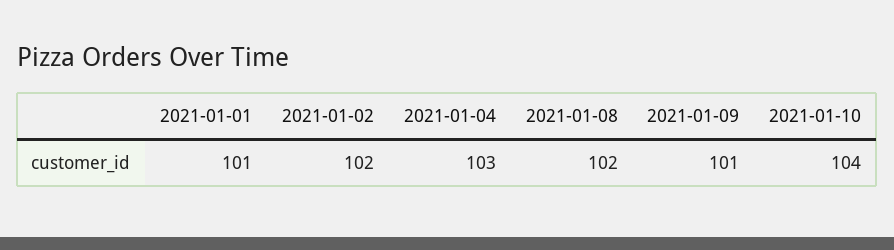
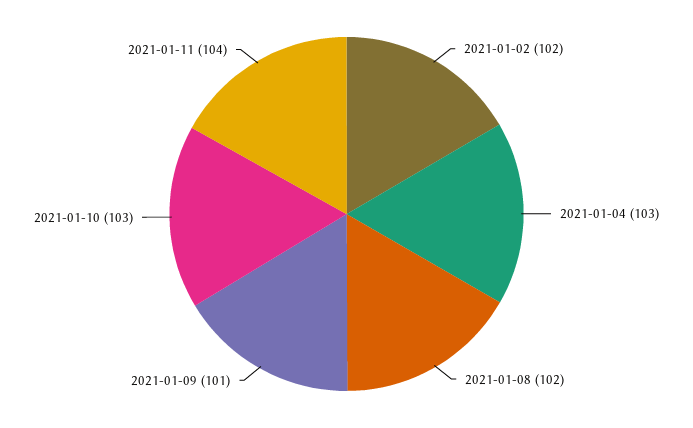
2021-01-01: 101 -> none
2021-01-10: 104 -> 103
2021-01-11: none -> 104

